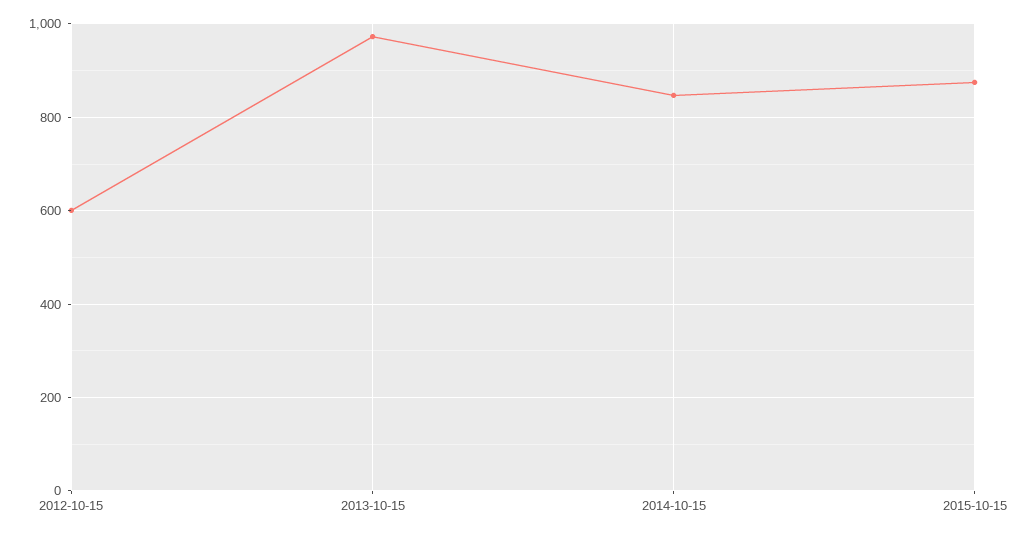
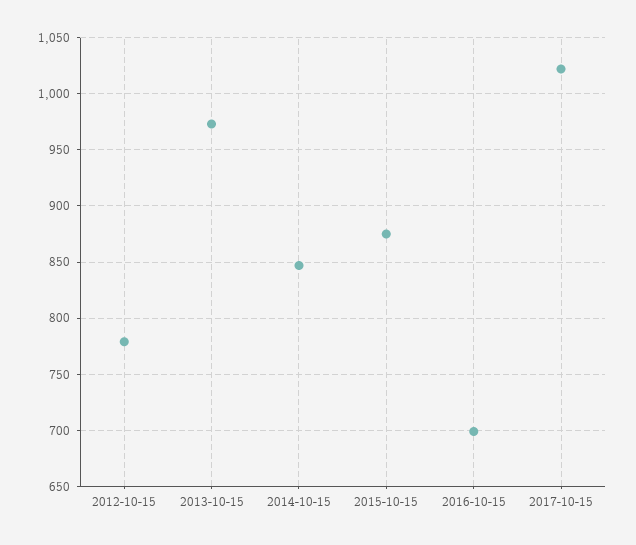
2012-10-15: 600 -> 780
2016-10-15: none -> 700
2017-10-15: none -> 1020

